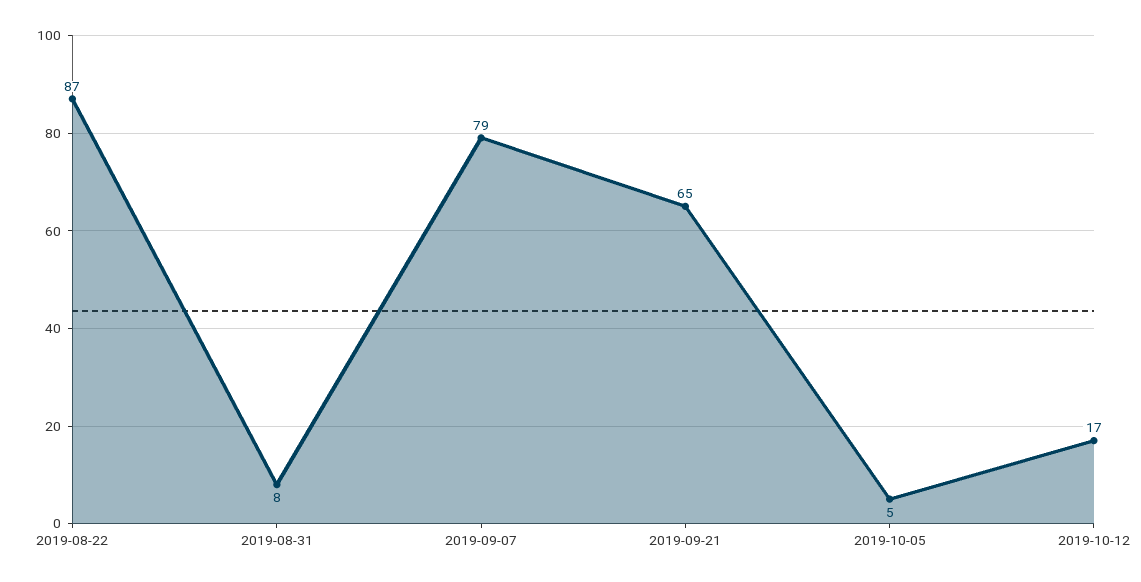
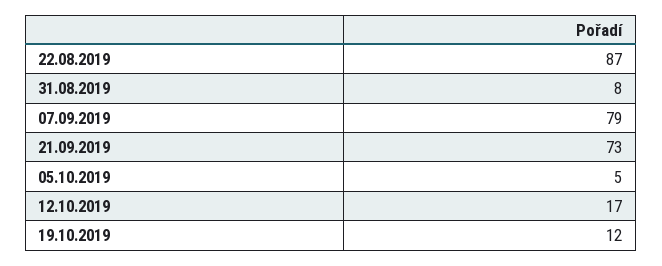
2019-09-21: 65 -> 73
19.10.2019: none -> 12

